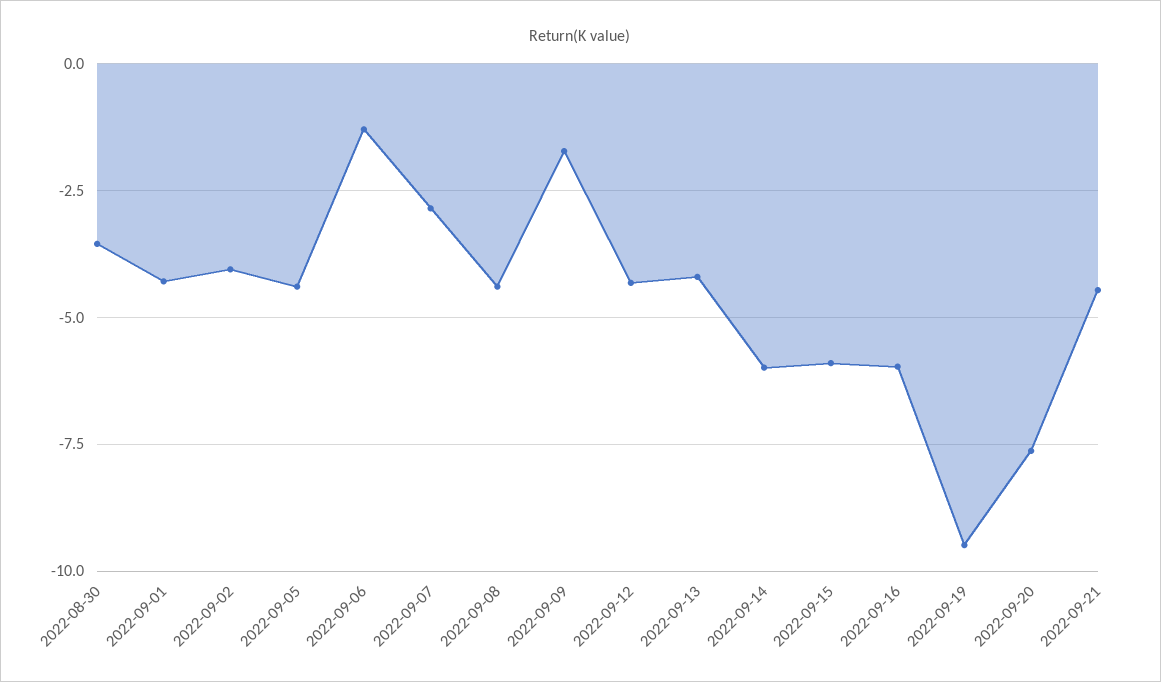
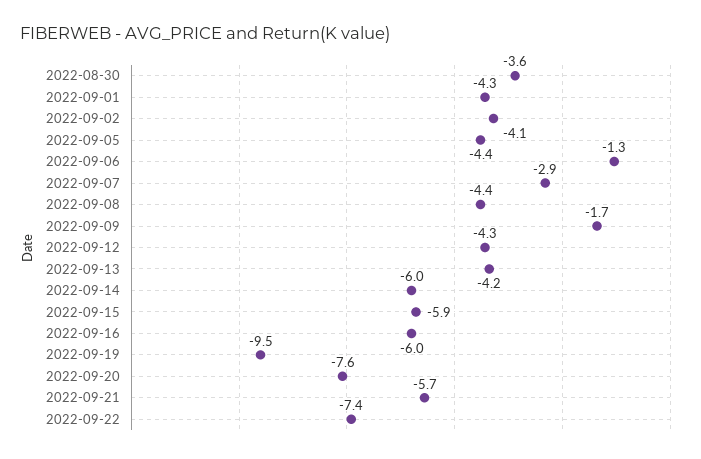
2022-09-21: -4.5 -> -5.7
2022-09-22: none -> -7.4

